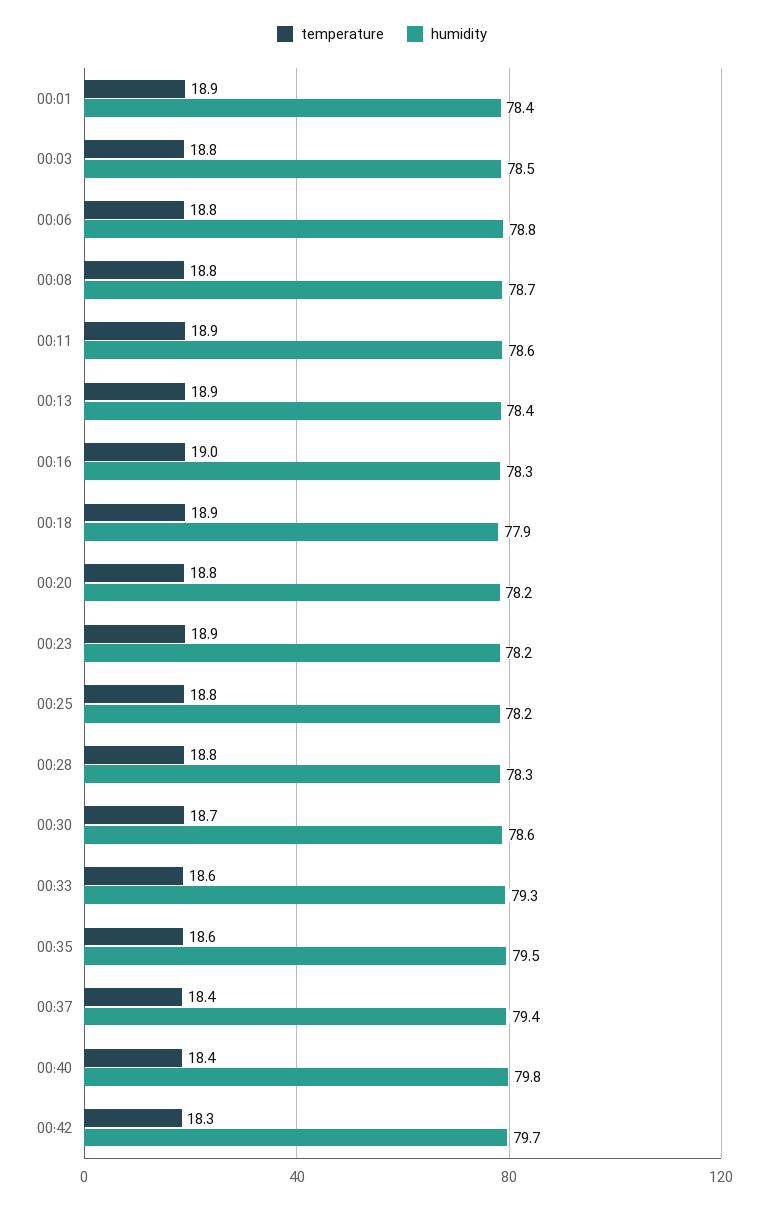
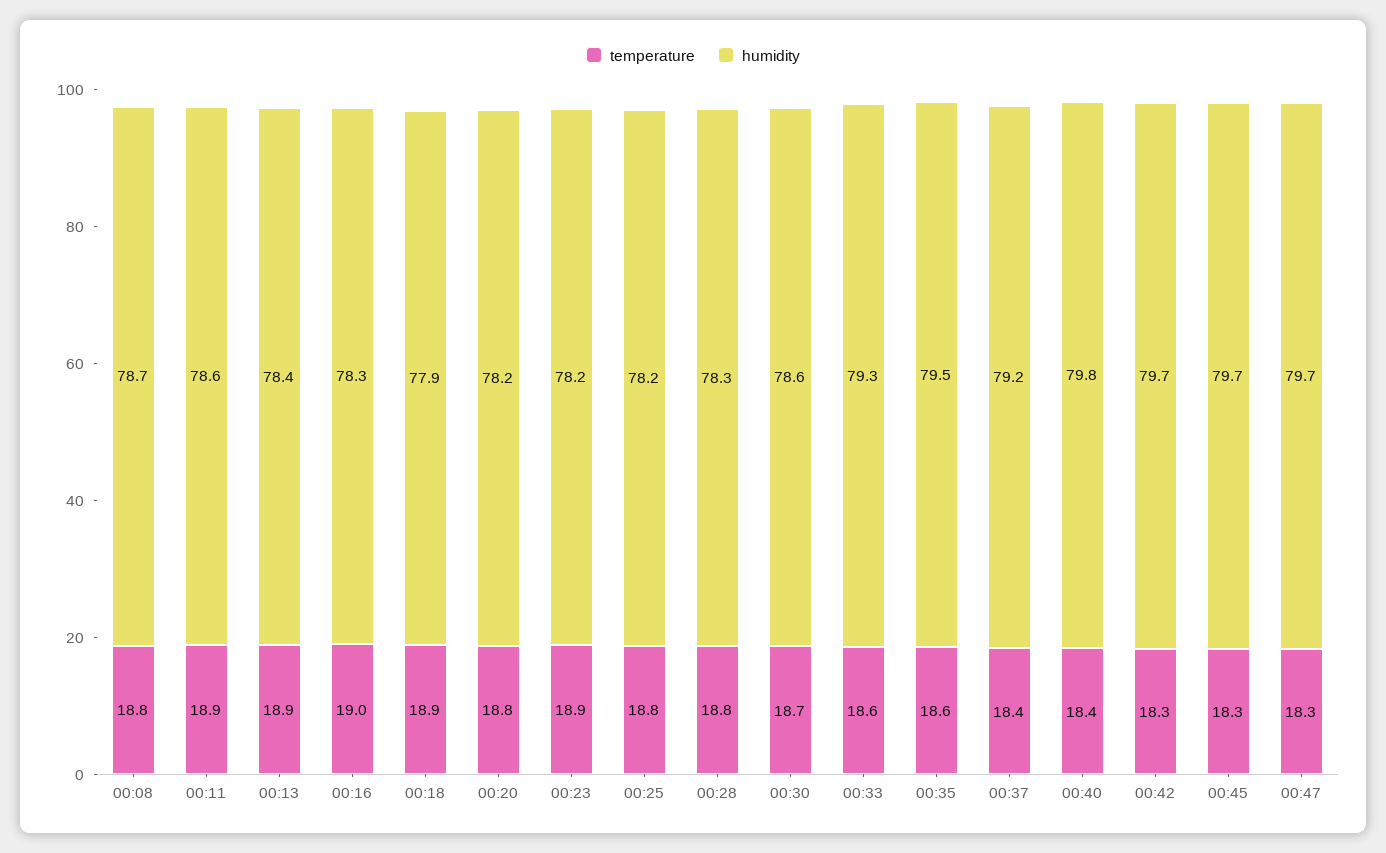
temperature, 00:01: 18.9 -> none
humidity, 00:01: 78.4 -> none
temperature, 00:03: 18.8 -> none
humidity, 00:03: 78.5 -> none
temperature, 00:06: 18.8 -> none
humidity, 00:06: 78.8 -> none
humidity, 00:37: 79.4 -> 79.2
temperature, 00:45: none -> 18.3
humidity, 00:45: none -> 79.7
temperature, 00:47: none -> 18.3
humidity, 00:47: none -> 79.7

